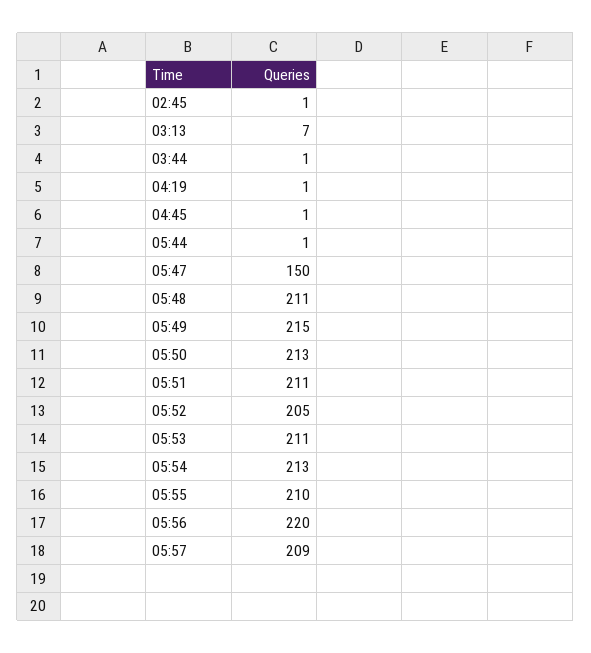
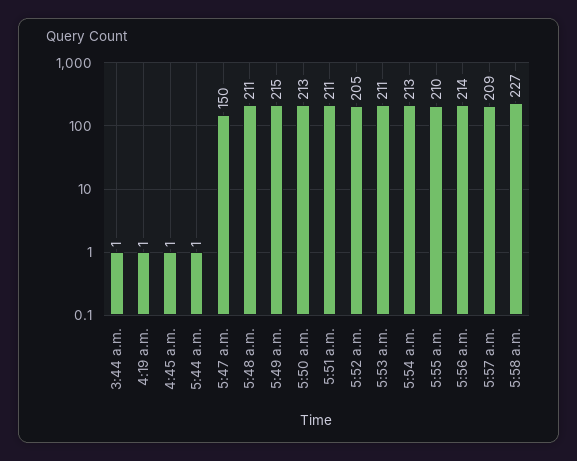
02:45: 1 -> none
03:13: 7 -> none
05:56: 220 -> 214
5:58 a.m.: none -> 227

